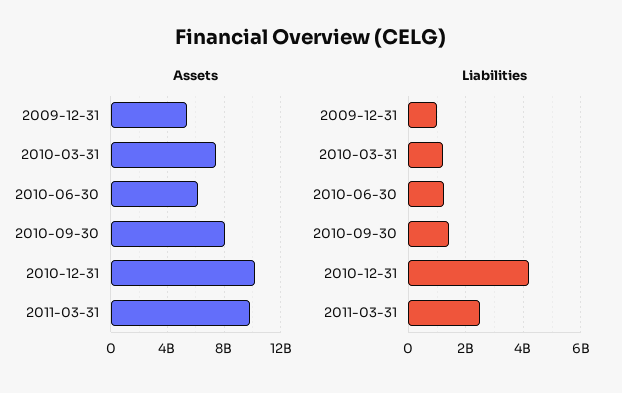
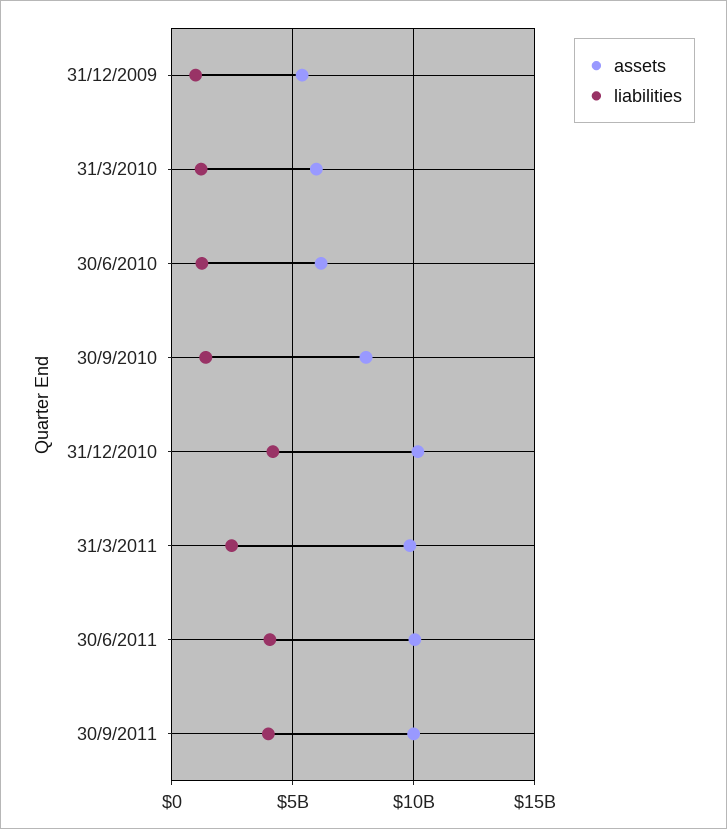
Assets, 2010-03-31: 7500000000 -> 6000000000
Assets, 30/6/2011: none -> 10000000000
Liabilities, 30/6/2011: none -> 4000000000
Assets, 30/9/2011: none -> 10000000000
Liabilities, 30/9/2011: none -> 4000000000

